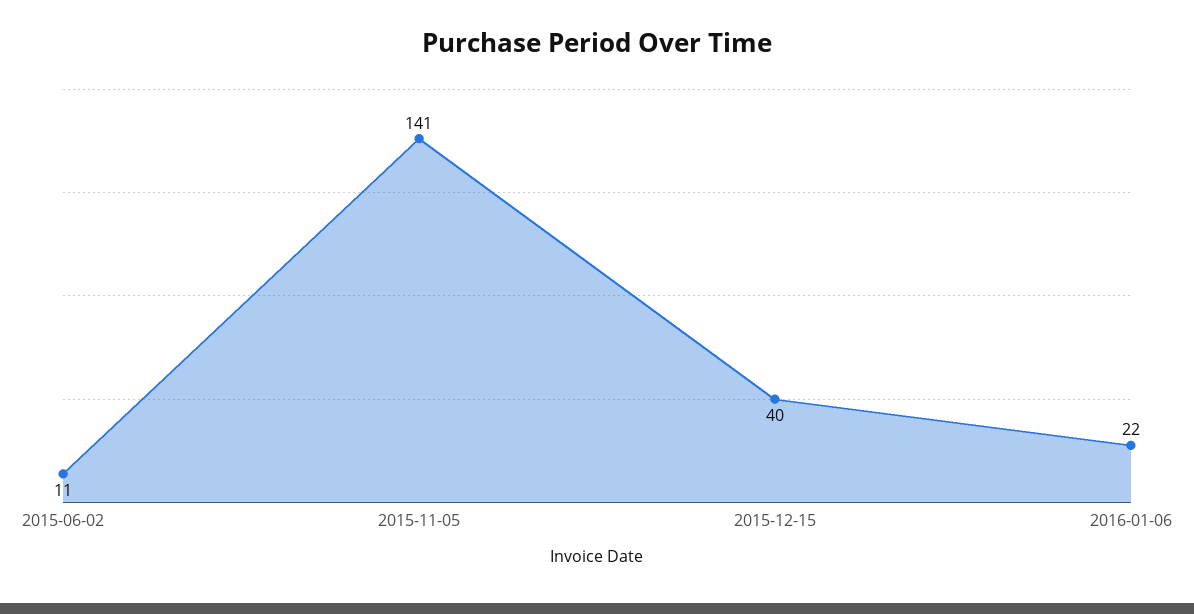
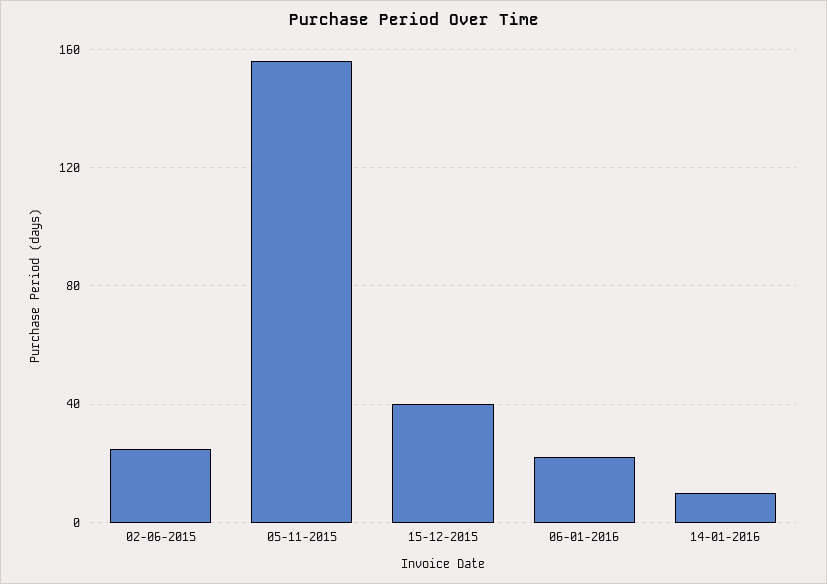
2015-06-02: 11 -> 25
2015-11-05: 141 -> 155
14-01-2016: none -> 10

